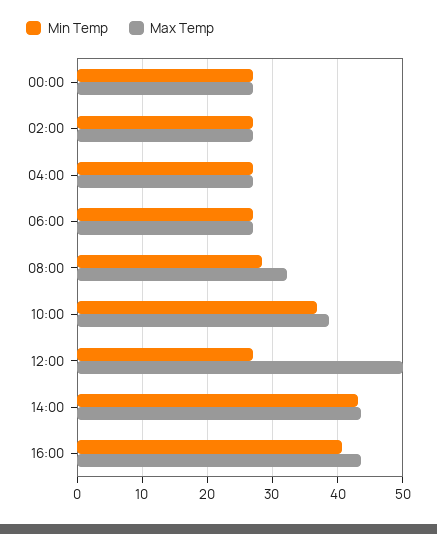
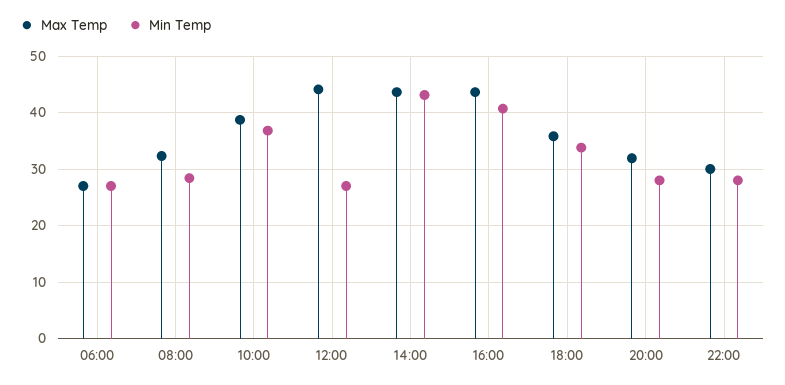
Min Temp, 00:00: 27 -> none
Max Temp, 00:00: 27 -> none
Min Temp, 02:00: 27 -> none
Max Temp, 02:00: 27 -> none
Min Temp, 04:00: 27 -> none
Max Temp, 04:00: 27 -> none
Max Temp, 12:00: 50 -> 44
Max Temp, 18:00: none -> 36
Min Temp, 18:00: none -> 34
Max Temp, 20:00: none -> 32
Min Temp, 20:00: none -> 28
Max Temp, 22:00: none -> 30
Min Temp, 22:00: none -> 28

